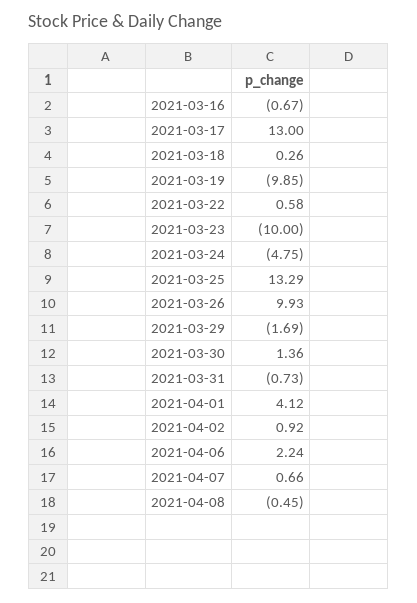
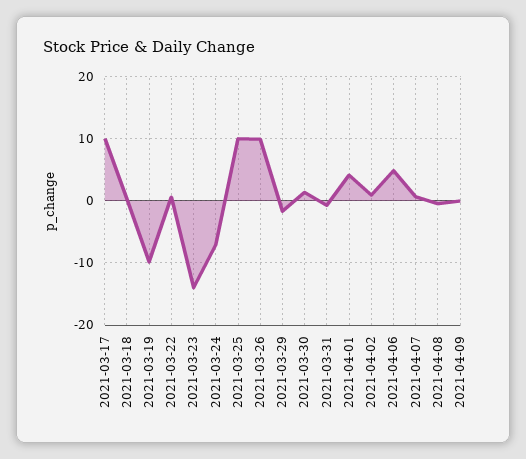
2021-03-16: -0.67 -> none
2021-03-17: 13 -> 10
2021-03-23: -10 -> -14
2021-03-24: -4.75 -> -7
2021-03-25: 13.29 -> 10
2021-04-06: 2.24 -> 5
2021-04-09: none -> 0

